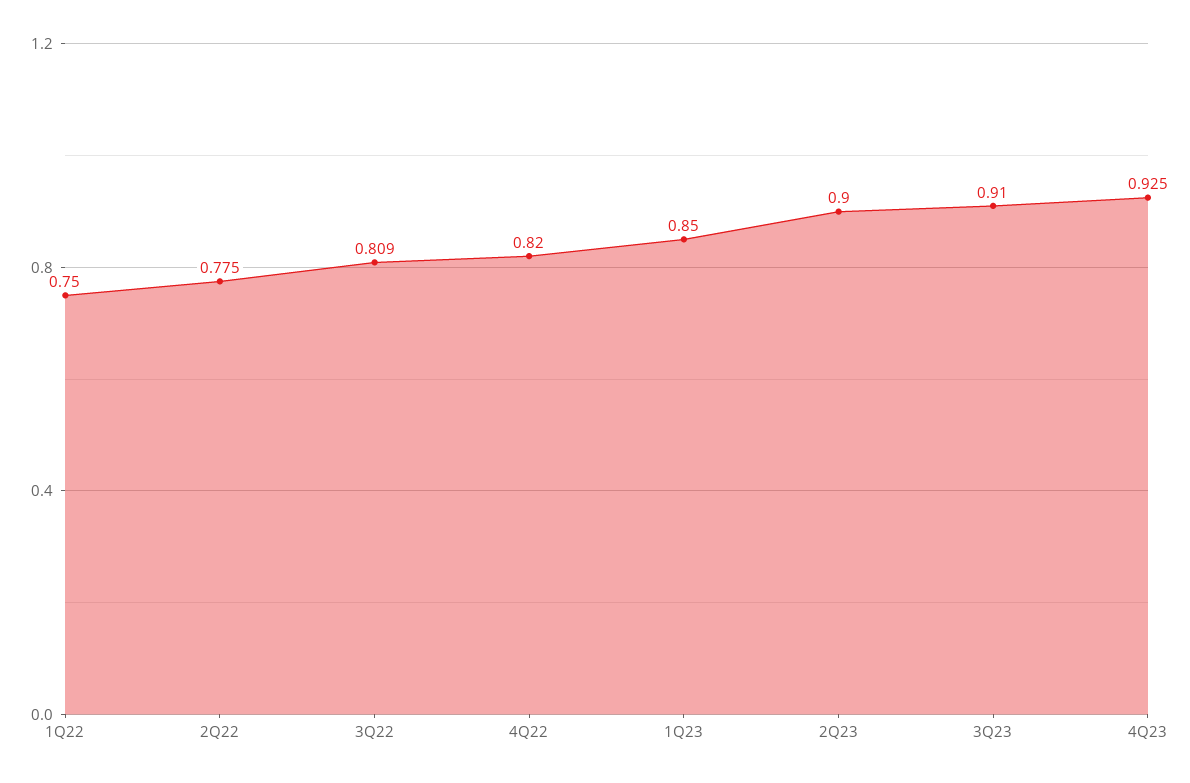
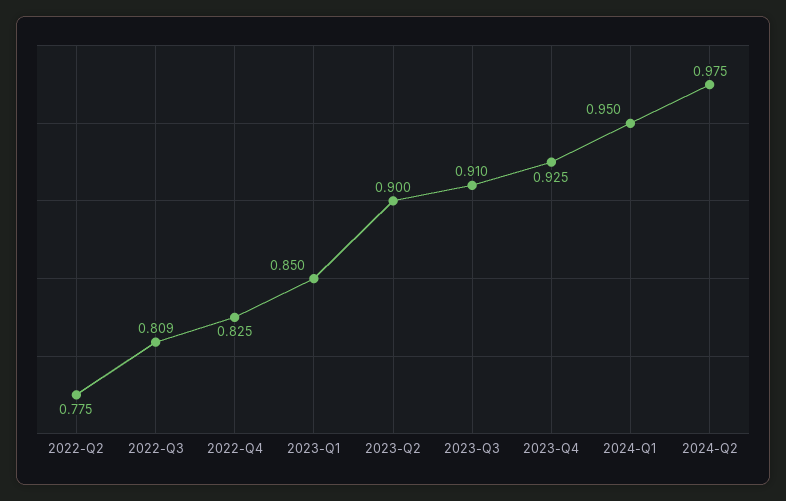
1Q22: 0.75 -> none
4Q22: 0.82 -> 0.825
2024-Q1: none -> 0.95
2024-Q2: none -> 0.975

